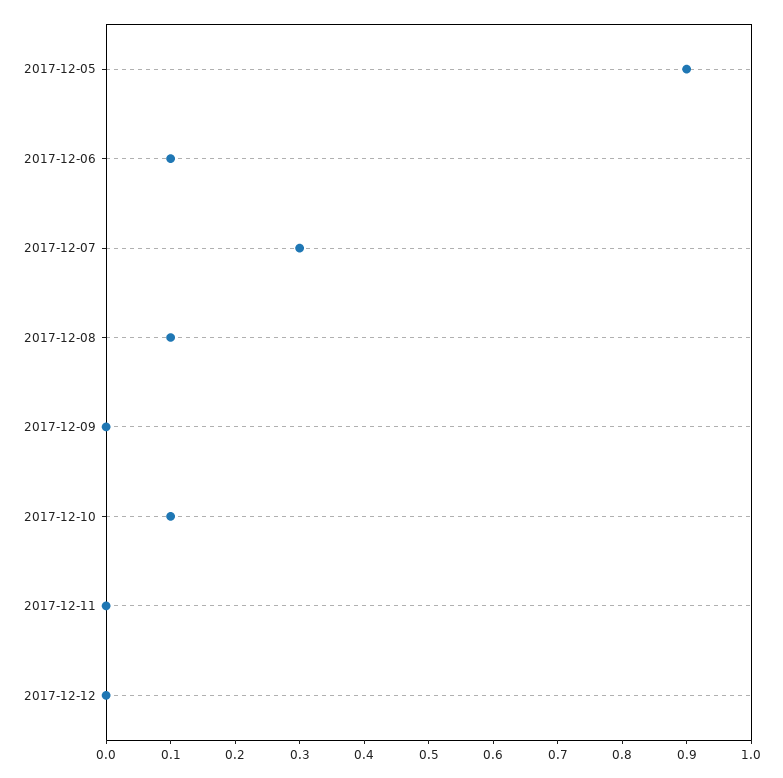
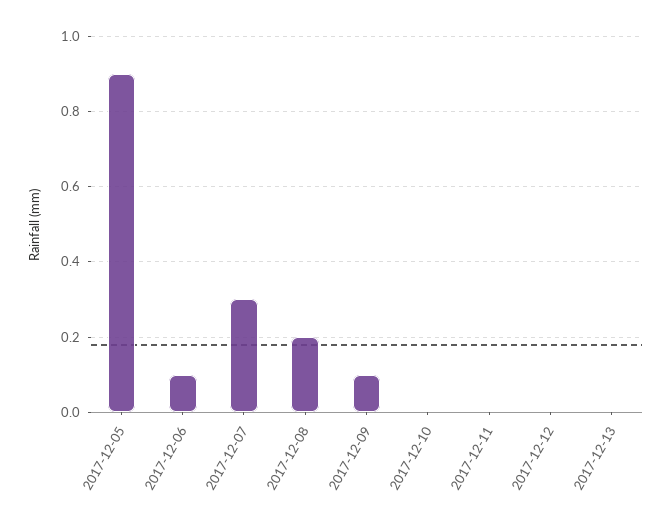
2017-12-08: 0.1 -> 0.2
2017-12-09: 0 -> 0.1
2017-12-10: 0.1 -> 0
2017-12-13: none -> 0

